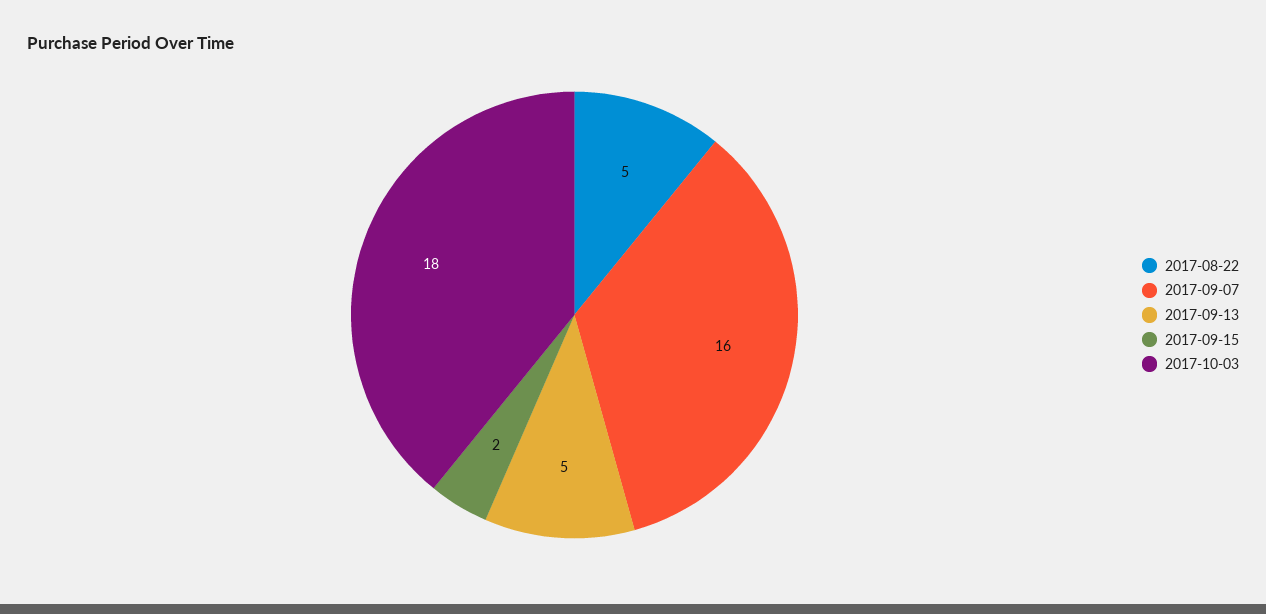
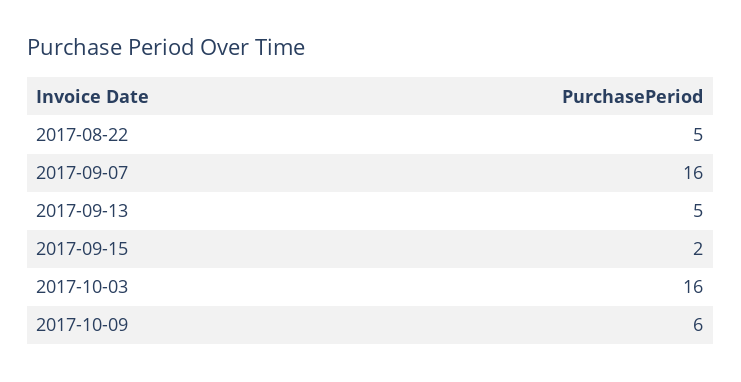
2017-10-03: 18 -> 16
2017-10-09: none -> 6

